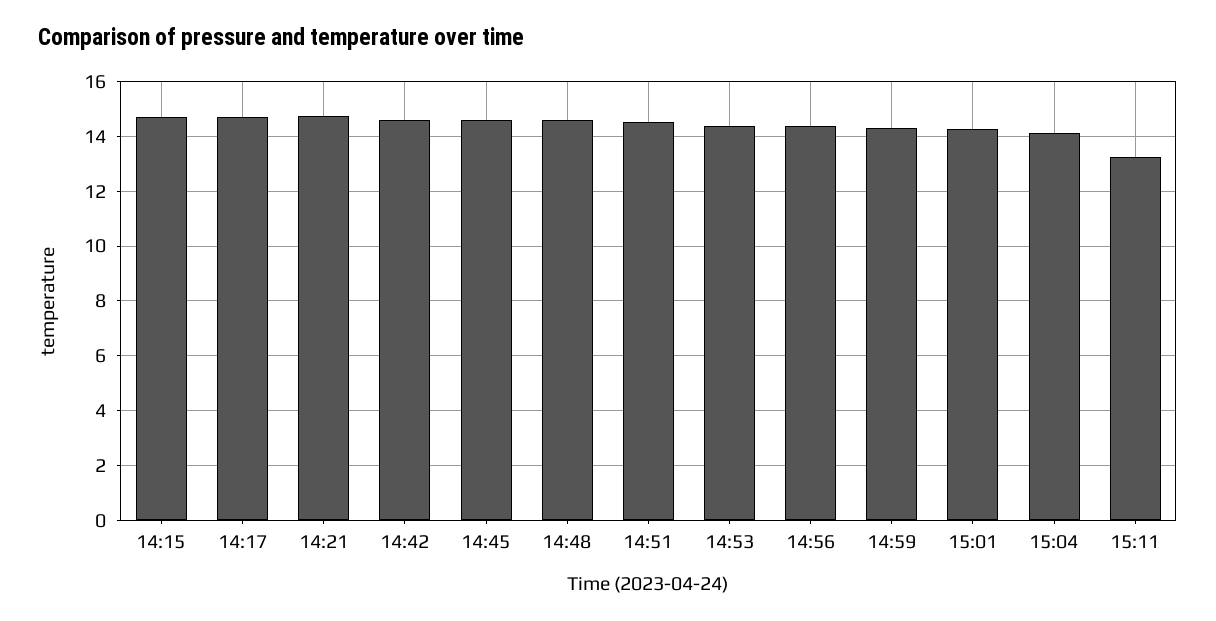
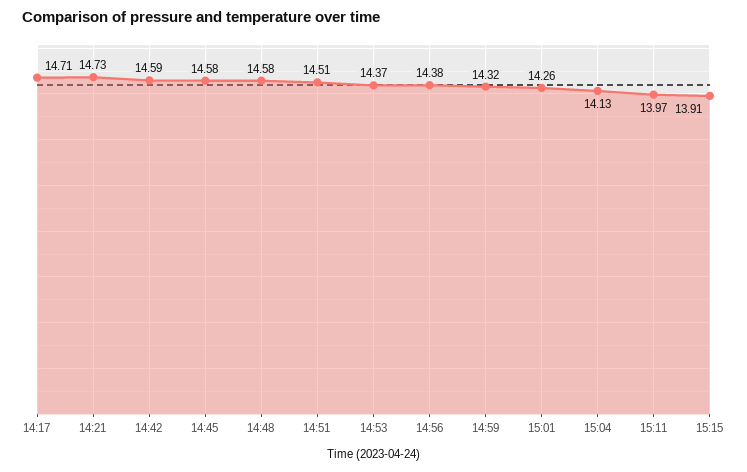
14:15: 14.75 -> none
15:11: 13.25 -> 13.97
15:15: none -> 13.91

